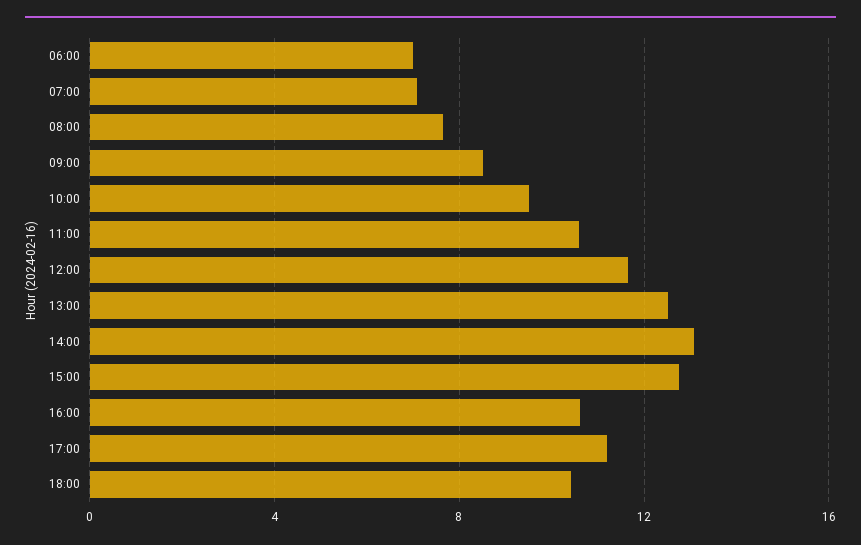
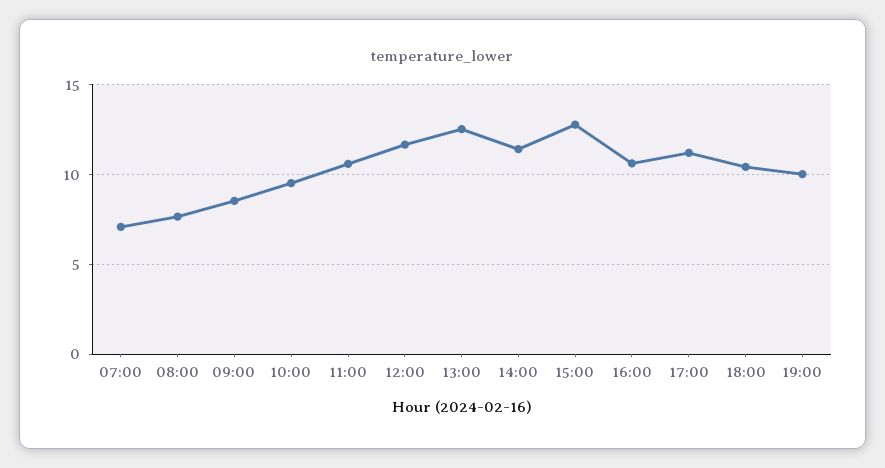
06:00: 7 -> none
14:00: 13 -> 11.5
19:00: none -> 10

